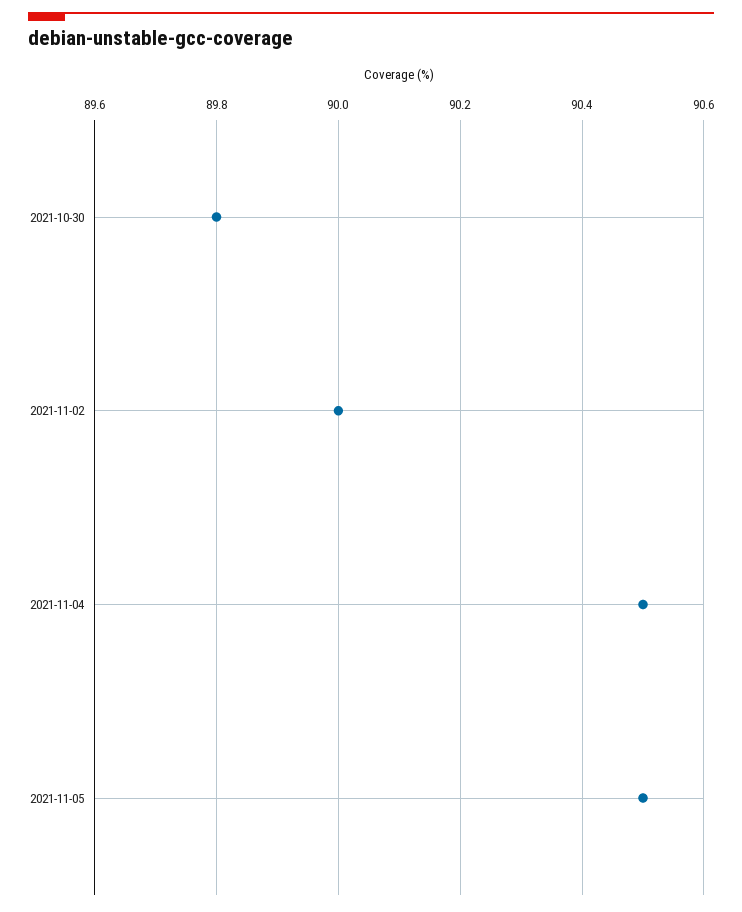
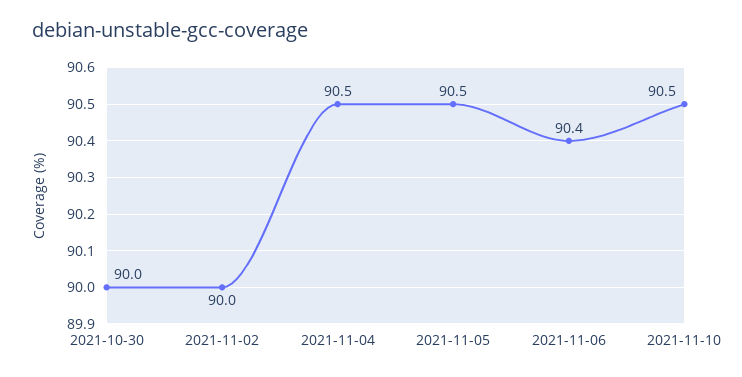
2021-10-30: 89.8 -> 90
2021-11-06: none -> 90.4
2021-11-10: none -> 90.5

